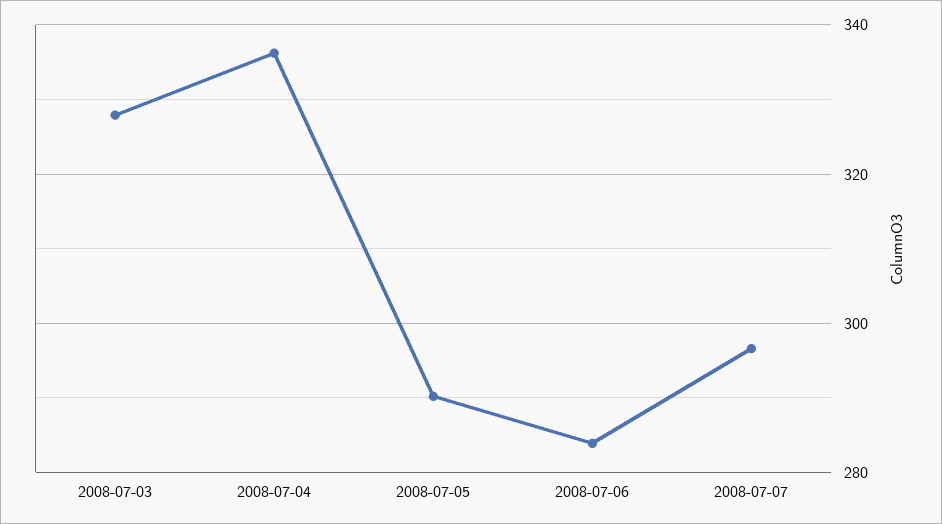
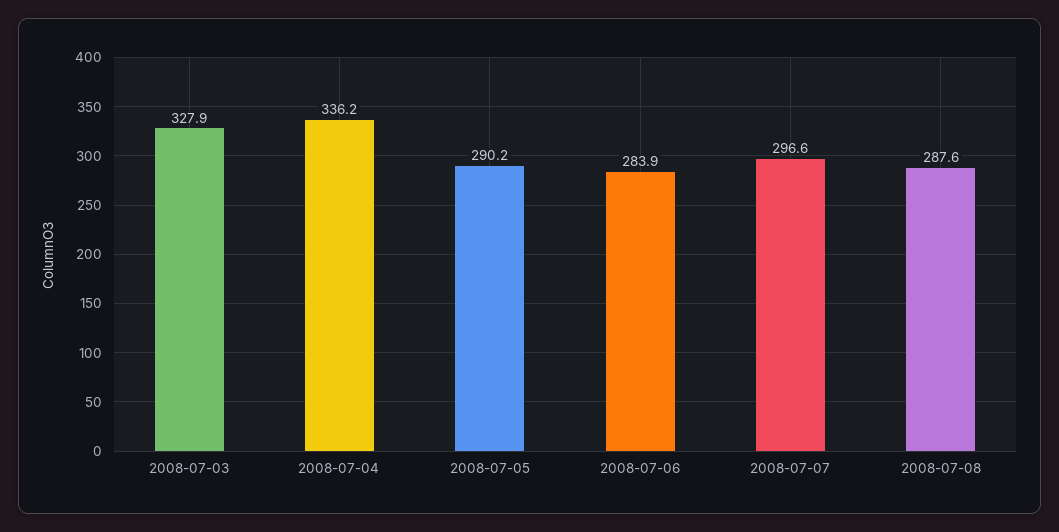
2008-07-08: none -> 287.6

